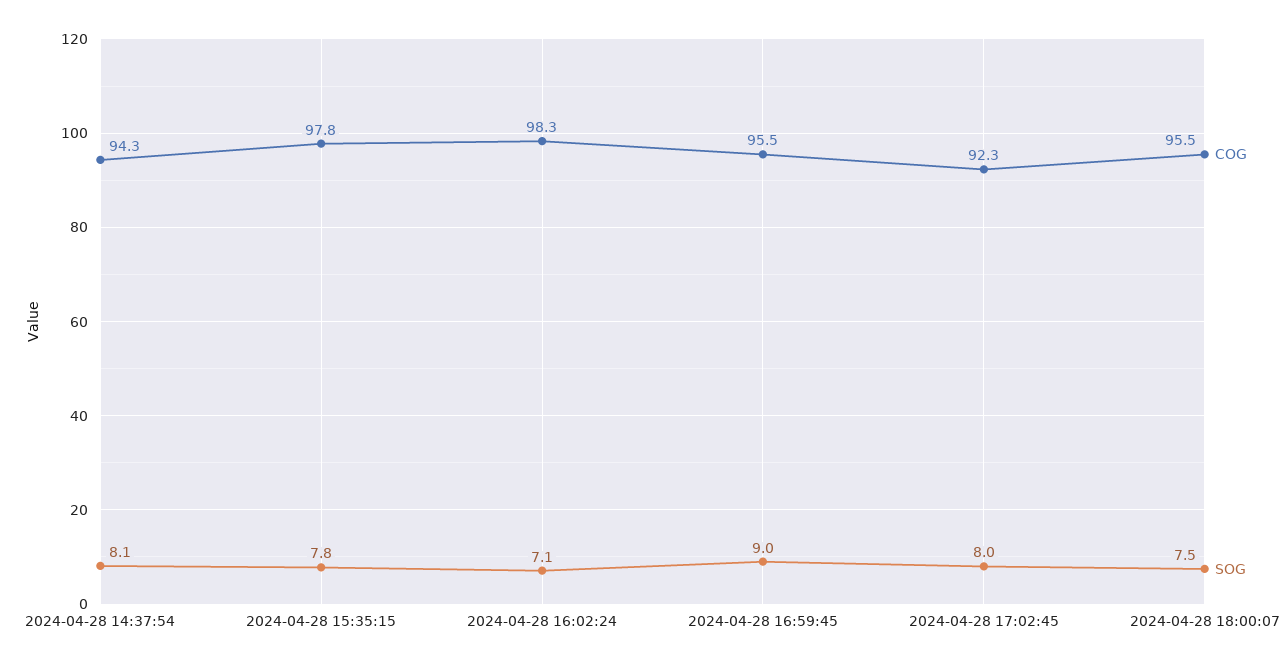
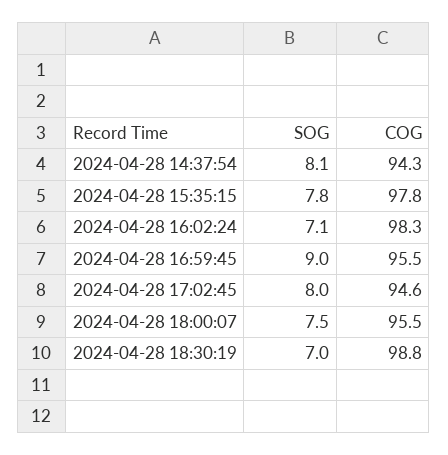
COG, 2024-04-28 17:02:45: 92.3 -> 94.6
SOG, 2024-04-28 18:30:19: none -> 7
COG, 2024-04-28 18:30:19: none -> 98.8

